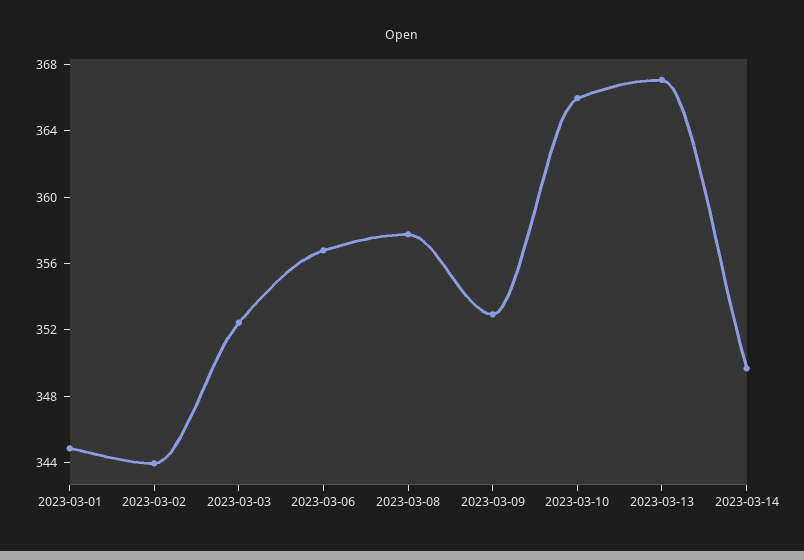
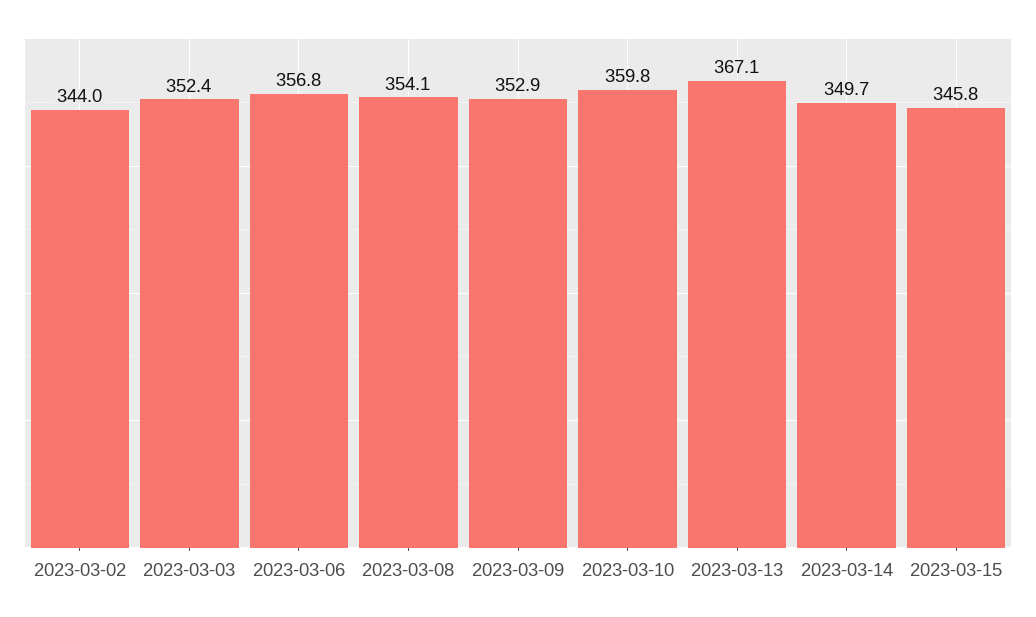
2023-03-01: 345 -> none
2023-03-08: 358 -> 354.1
2023-03-10: 366 -> 359.8
2023-03-15: none -> 345.8

